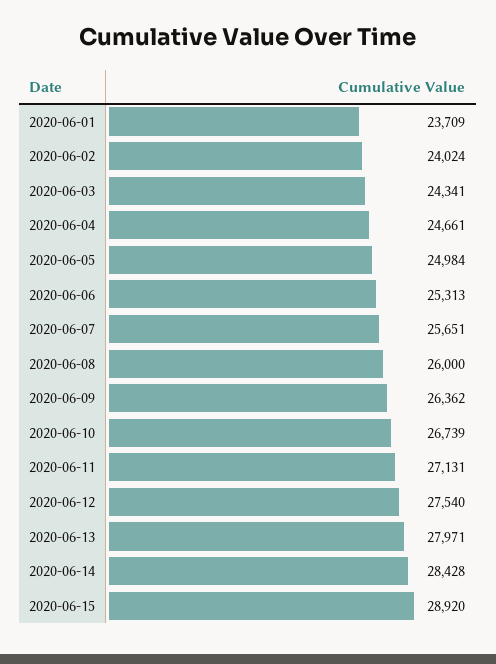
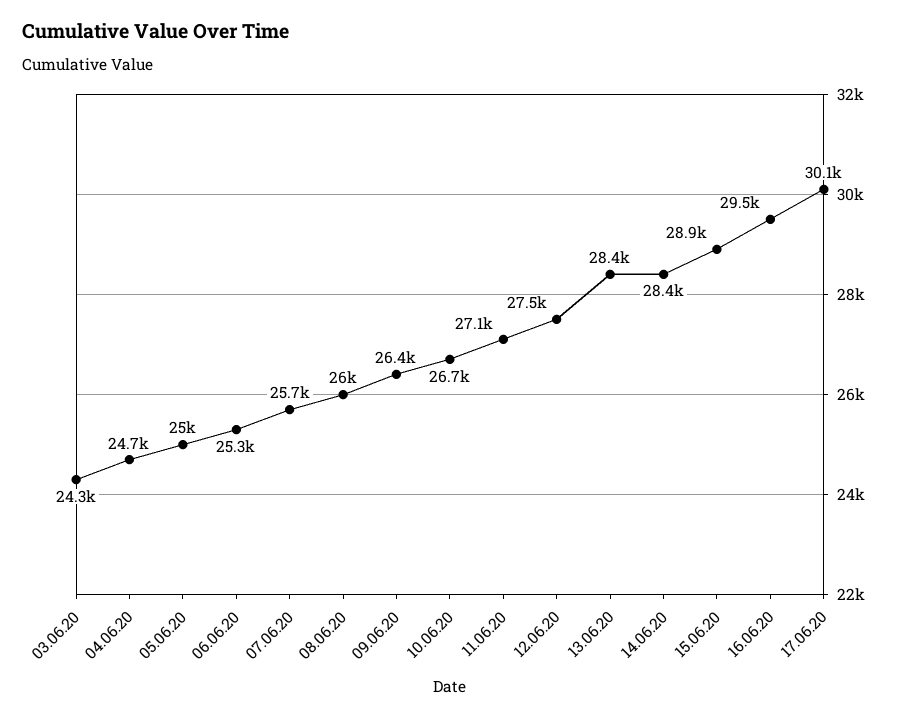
2020-06-01: 23709 -> none
2020-06-02: 24024 -> none
2020-06-13: 27971 -> 28400
16.06.20: none -> 29500
17.06.20: none -> 30100

